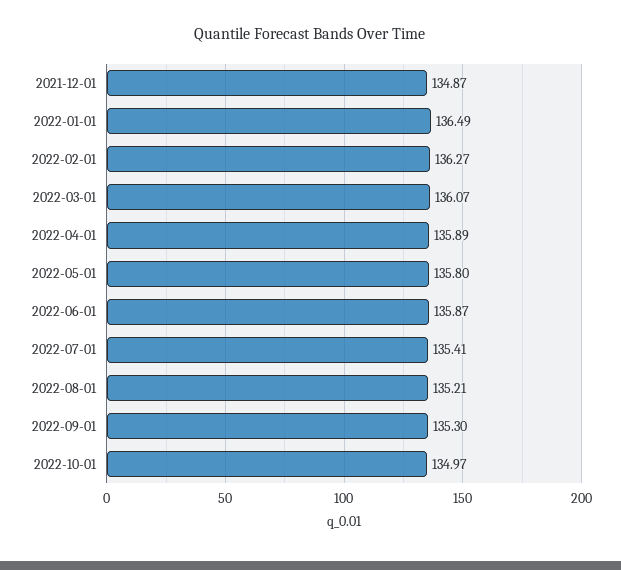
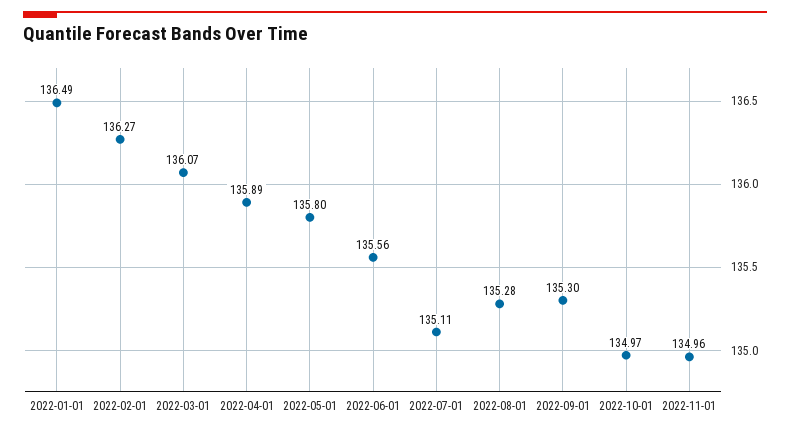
2021-12-01: 134.87 -> none
2022-06-01: 135.87 -> 135.56
2022-07-01: 135.41 -> 135.11
2022-08-01: 135.21 -> 135.28
2022-11-01: none -> 134.96

